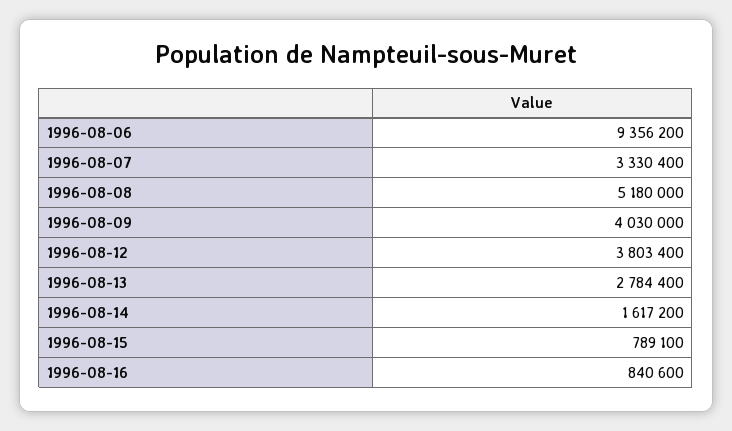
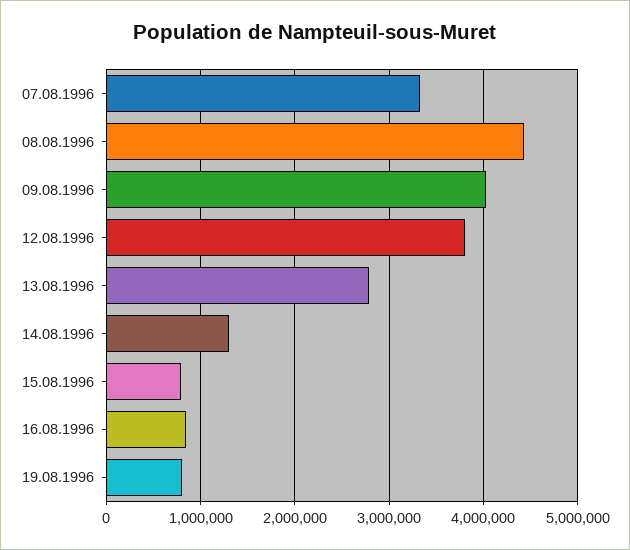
1996-08-06: 9356200 -> none
1996-08-08: 5180000 -> 4400000
1996-08-14: 1617200 -> 1300000
19.08.1996: none -> 800000

